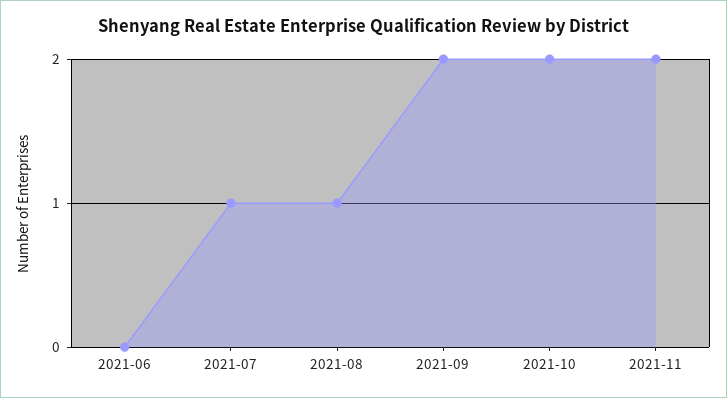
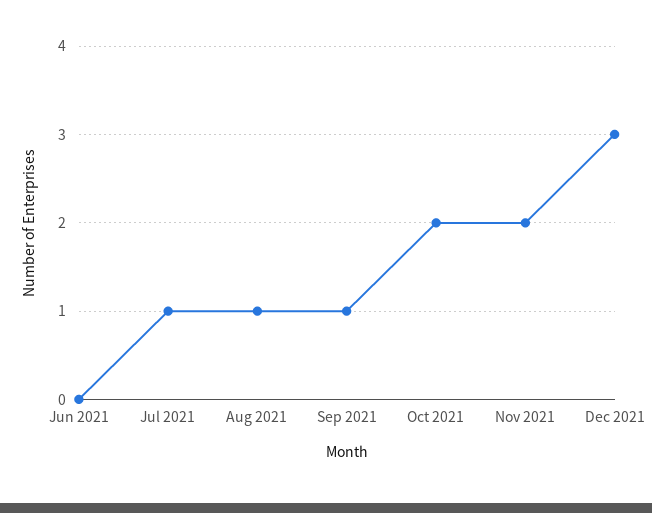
2021-09: 2 -> 1
Dec 2021: none -> 3

